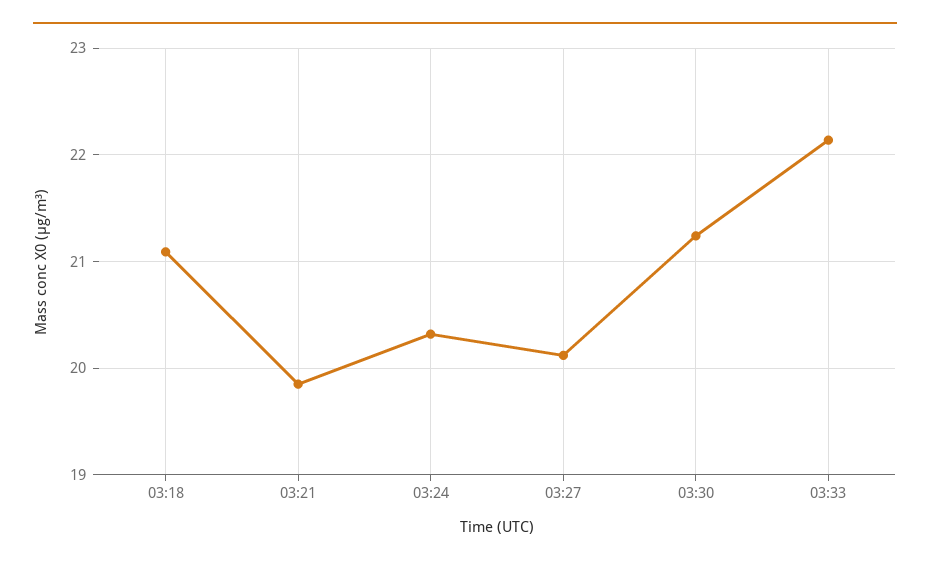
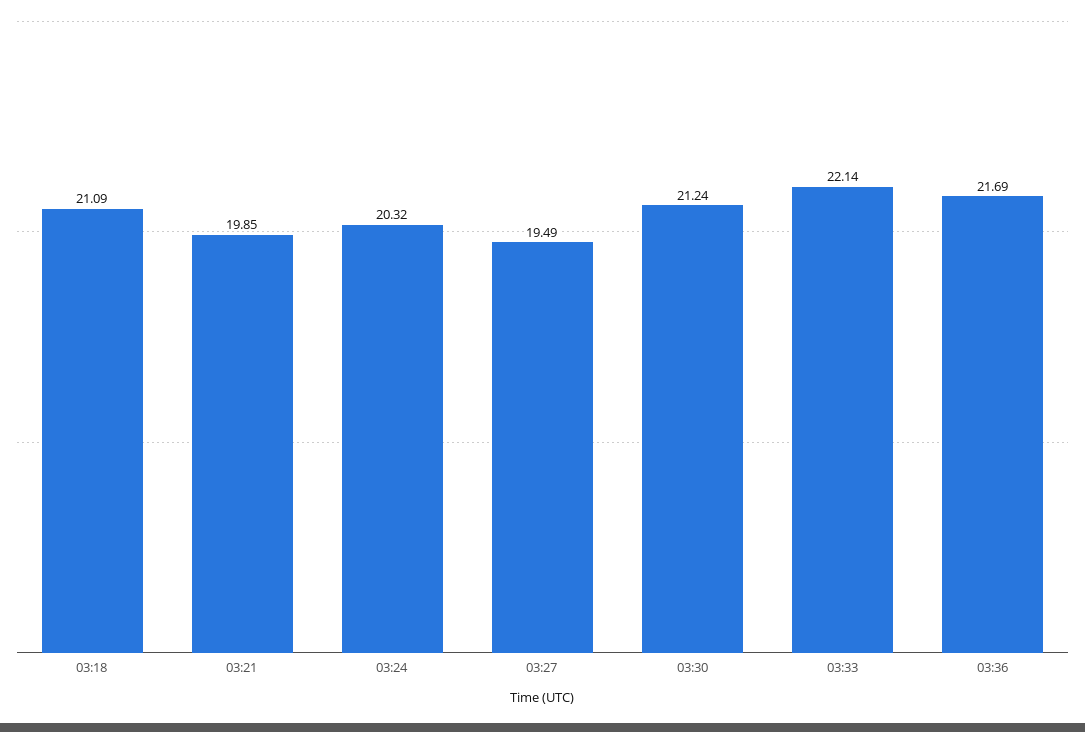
03:27: 20.1 -> 19.49
03:36: none -> 21.69

